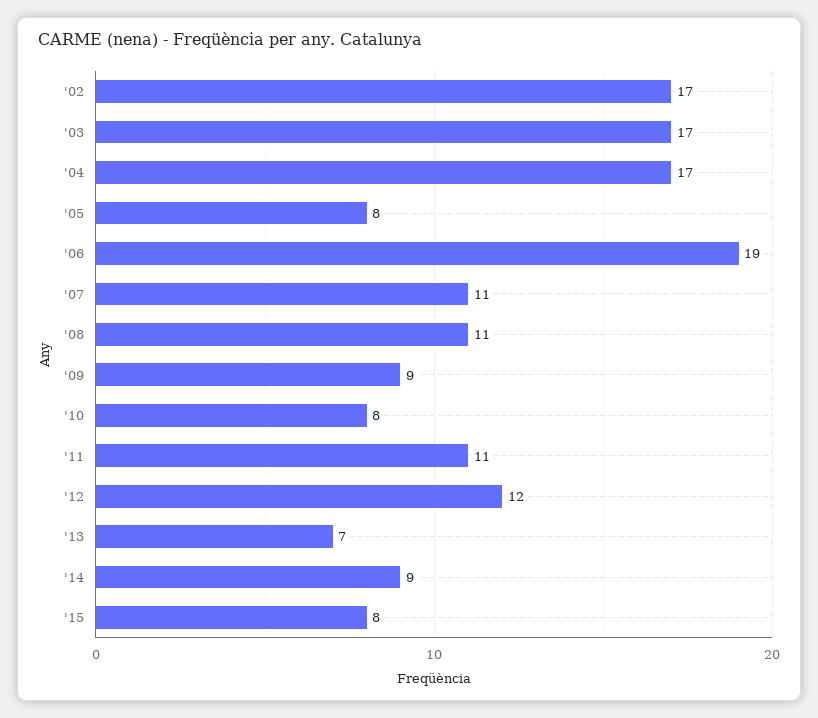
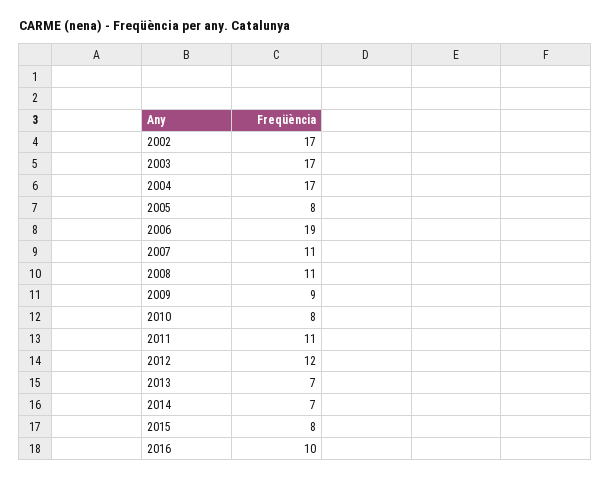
'14: 9 -> 7
2016: none -> 10

